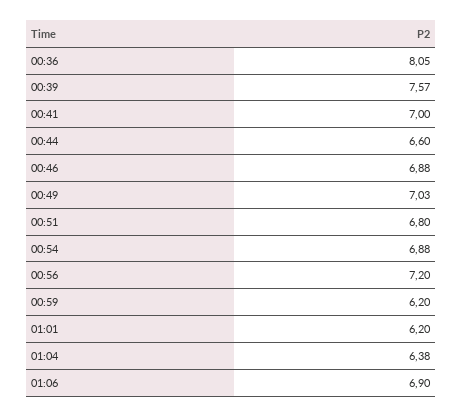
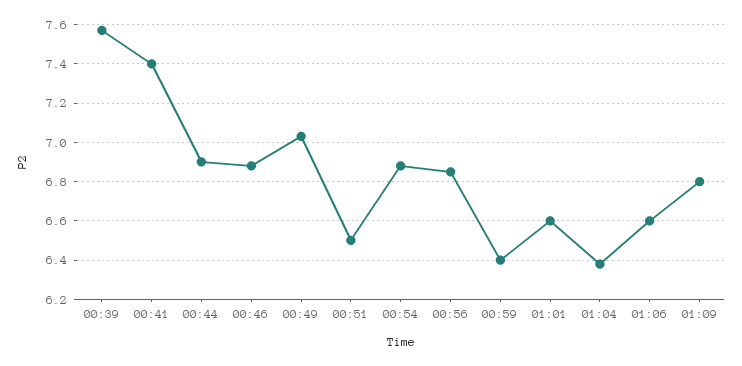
00:36: 8.05 -> none
00:41: 7 -> 7.4
00:44: 6.6 -> 6.9
00:51: 6.8 -> 6.5
00:56: 7.2 -> 6.85
00:59: 6.2 -> 6.4
01:01: 6.2 -> 6.6
01:06: 6.9 -> 6.6
01:09: none -> 6.8

